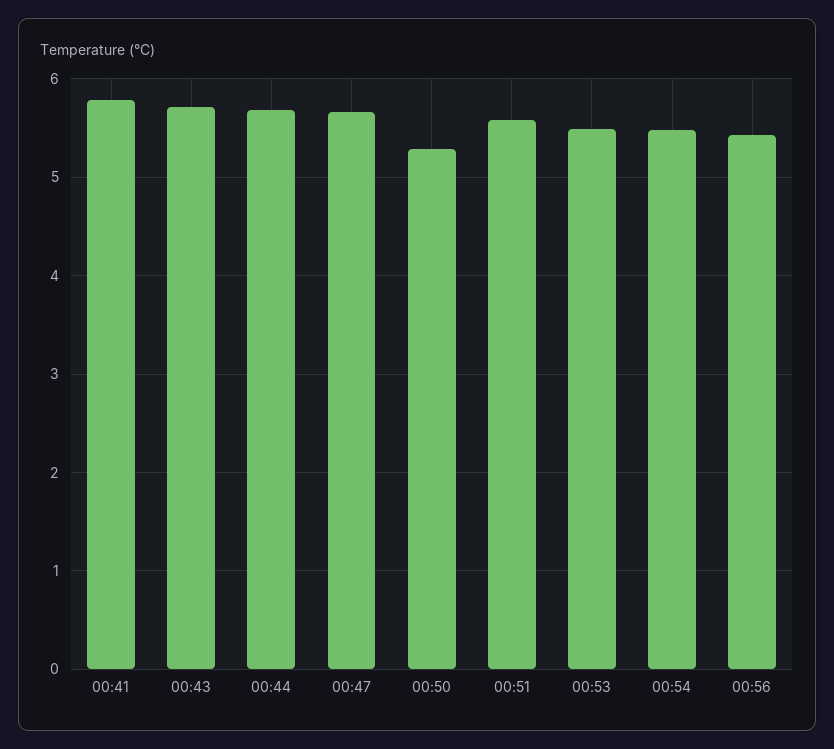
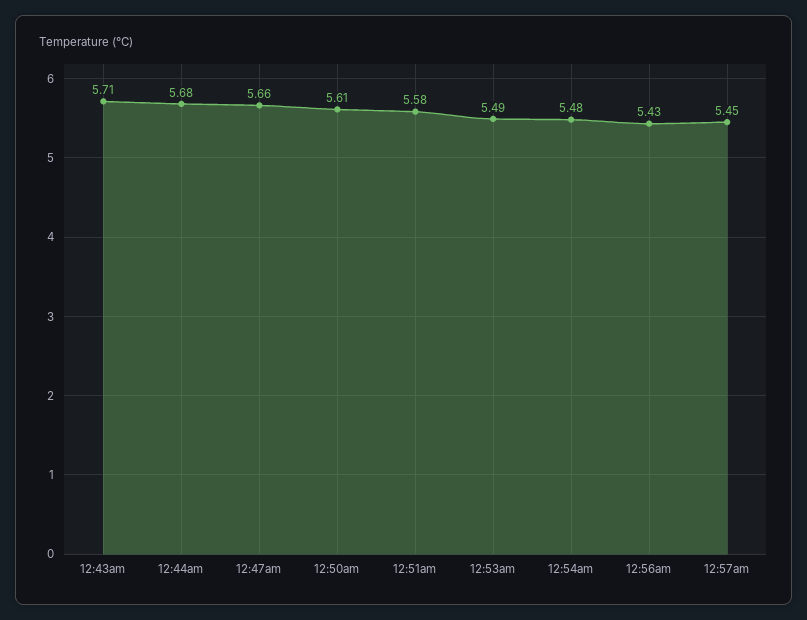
00:41: 5.8 -> none
00:50: 5.3 -> 5.61
12:57am: none -> 5.45

